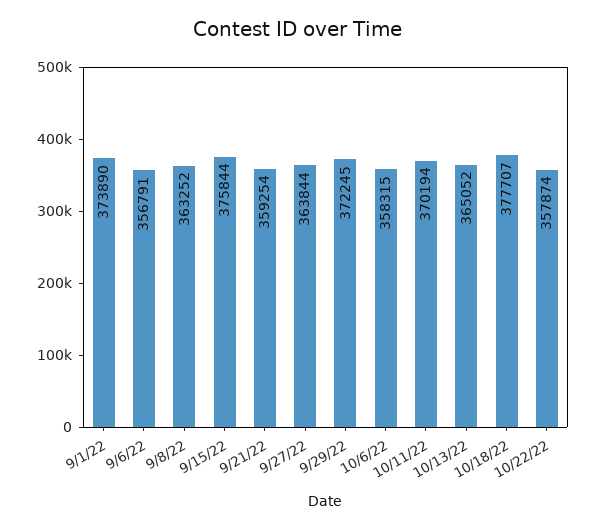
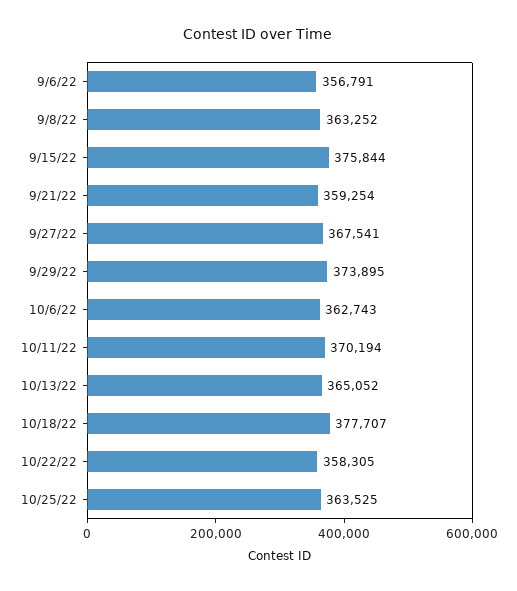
9/1/22: 373890 -> none
9/27/22: 363844 -> 367541
9/29/22: 372245 -> 373895
10/6/22: 358315 -> 362743
10/22/22: 357874 -> 358305
10/25/22: none -> 363525

